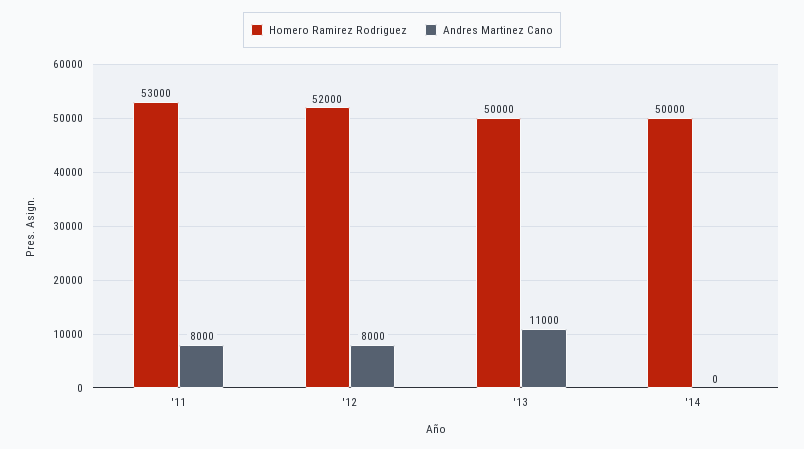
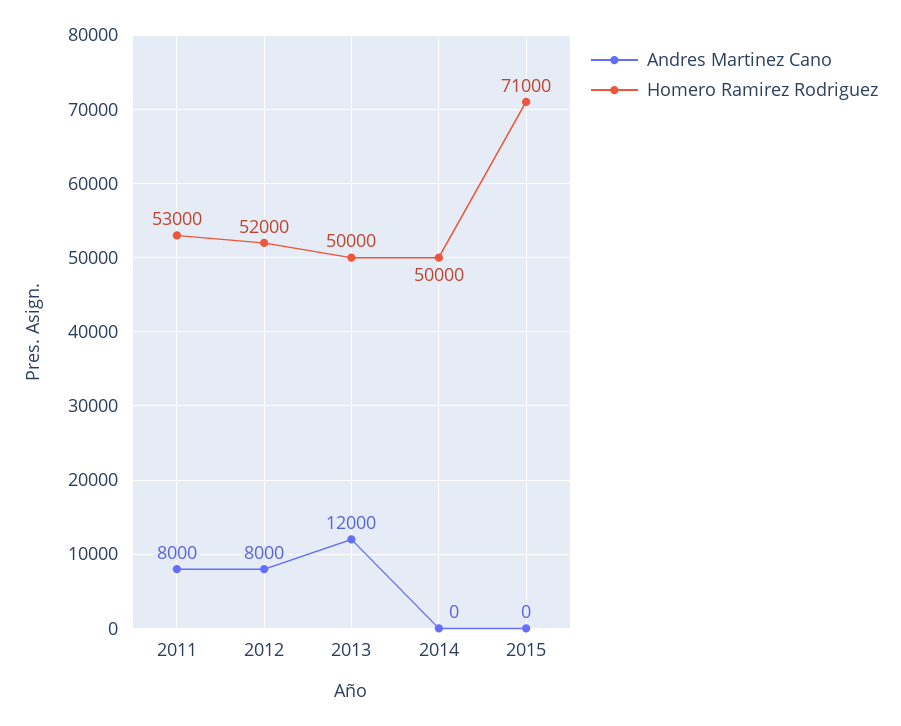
Andres Martinez Cano, '13: 11000 -> 12000
Andres Martinez Cano, 2015: none -> 0
Homero Ramirez Rodriguez, 2015: none -> 71000

